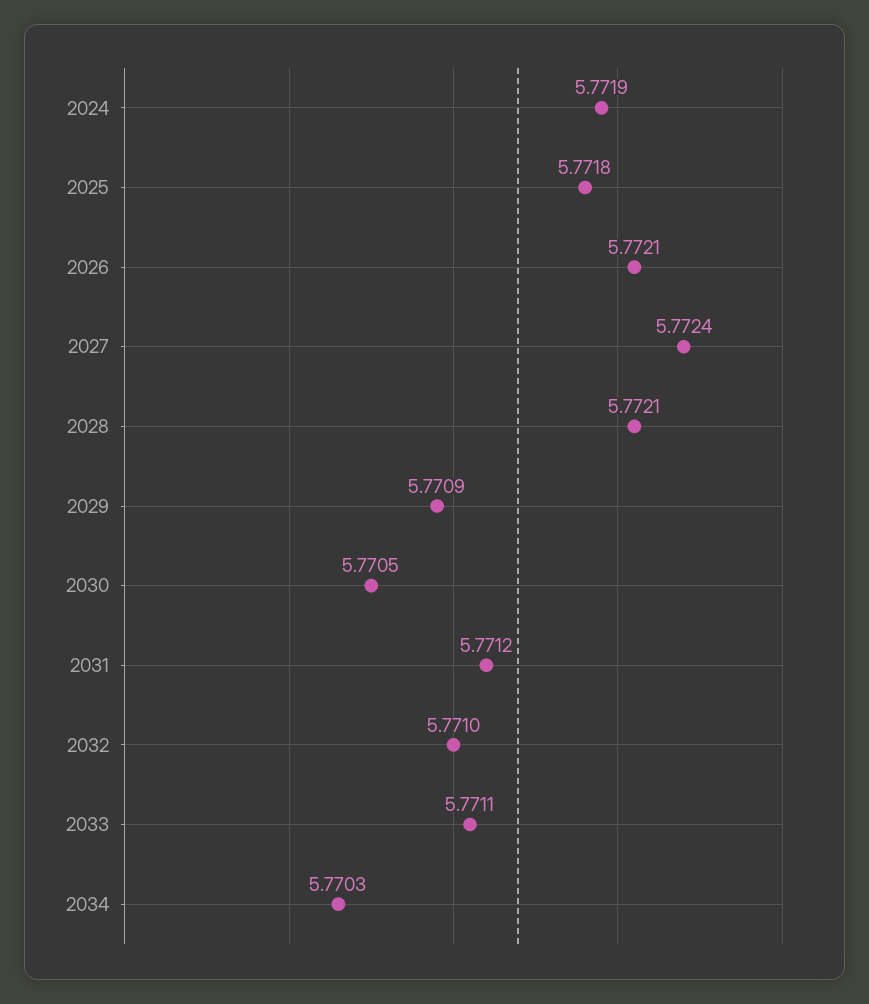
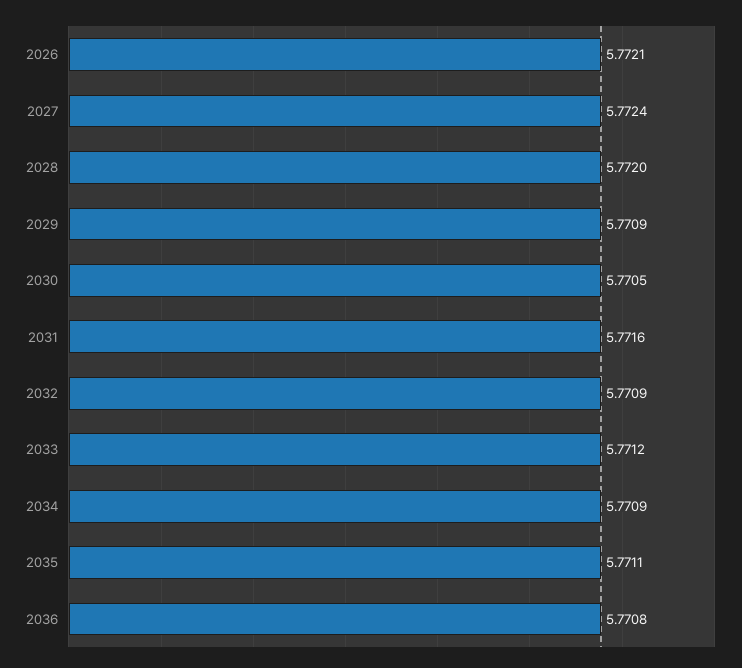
2024: 5.7719 -> none
2025: 5.7718 -> none
2028: 5.7721 -> 5.772
2031: 5.7712 -> 5.7716
2032: 5.771 -> 5.7709
2033: 5.7711 -> 5.7712
2034: 5.7703 -> 5.7709
2035: none -> 5.7711
2036: none -> 5.7708

